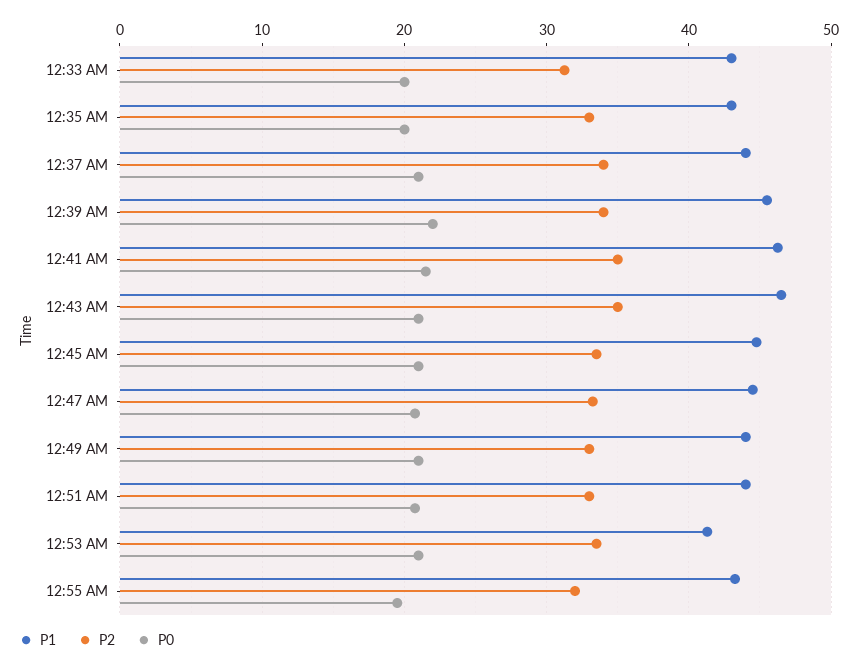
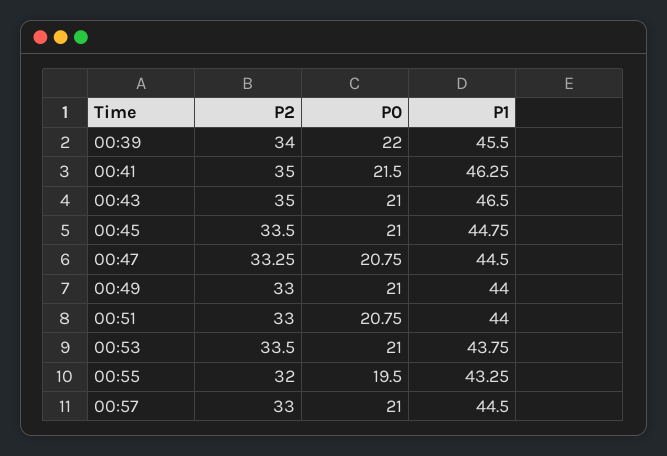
P1, 12:33 AM: 43 -> none
P2, 12:33 AM: 31 -> none
P0, 12:33 AM: 20 -> none
P1, 12:35 AM: 43 -> none
P2, 12:35 AM: 33 -> none
P0, 12:35 AM: 20 -> none
P1, 12:37 AM: 44 -> none
P2, 12:37 AM: 34 -> none
P0, 12:37 AM: 21 -> none
P1, 12:53 AM: 41 -> 43.75
P2, 00:57: none -> 33
P0, 00:57: none -> 21
P1, 00:57: none -> 44.5

